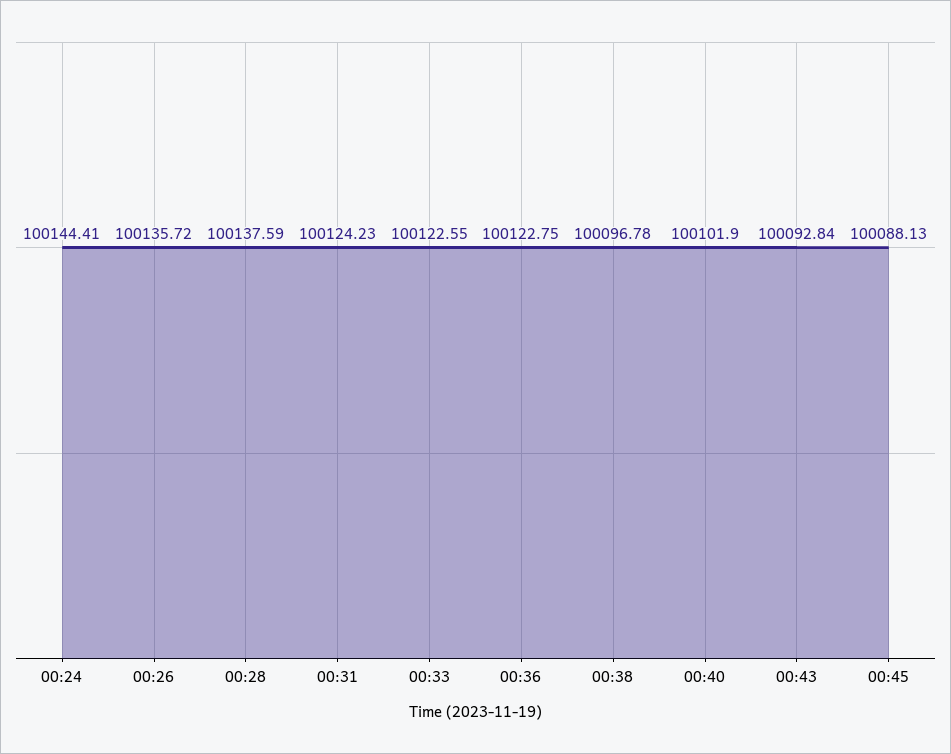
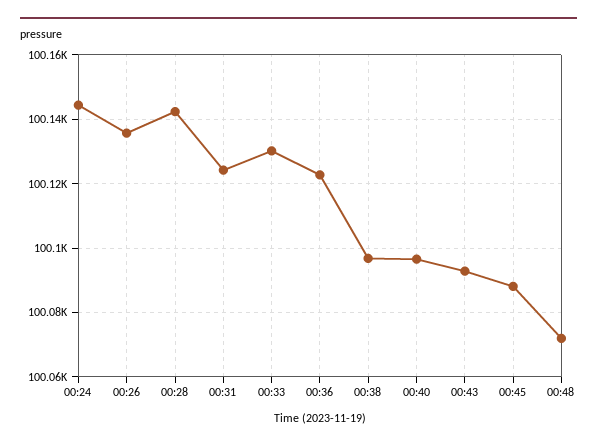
00:28: 100137.59 -> 100142
00:33: 100122.55 -> 100130
00:40: 100101.9 -> 100096
00:48: none -> 100072

